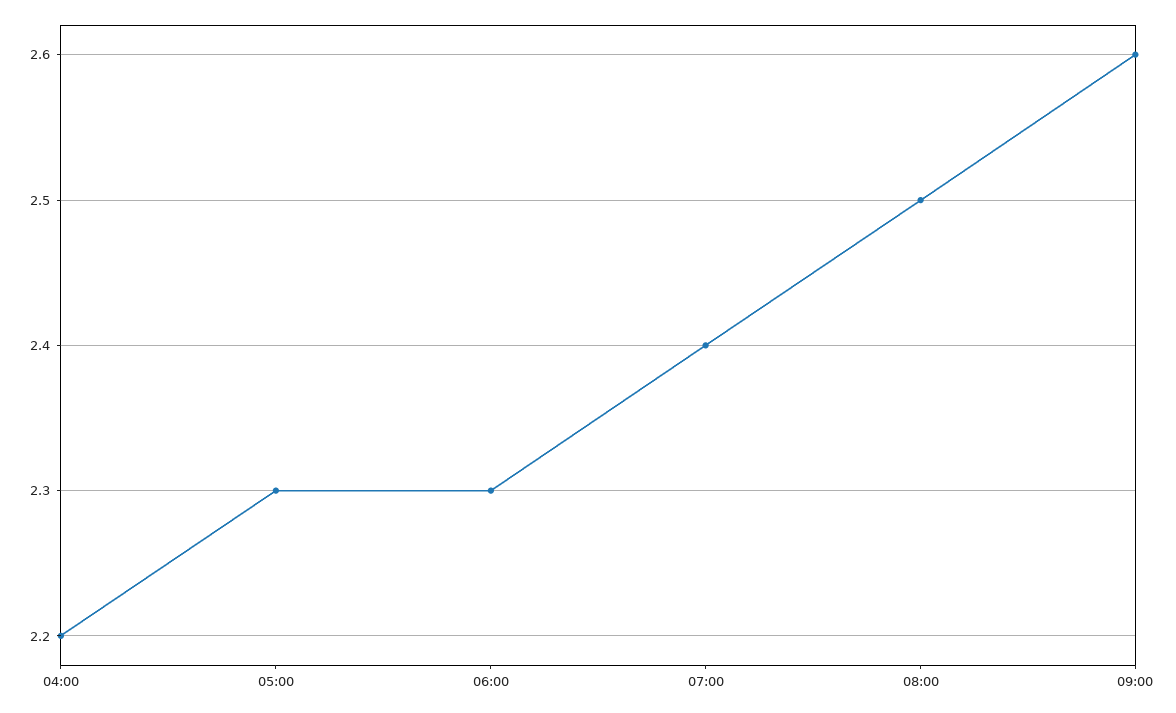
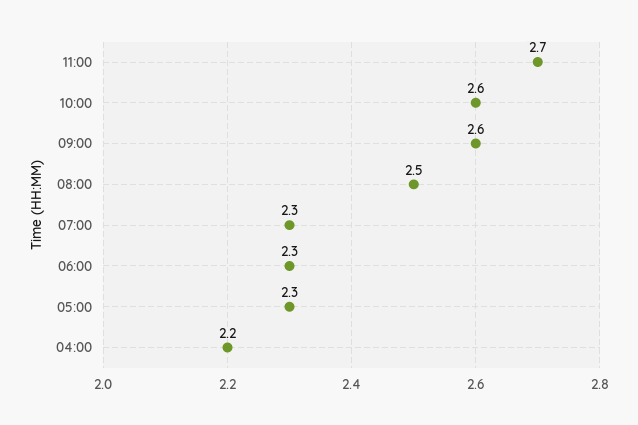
07:00: 2.4 -> 2.3
11:00: none -> 2.7
10:00: none -> 2.6

